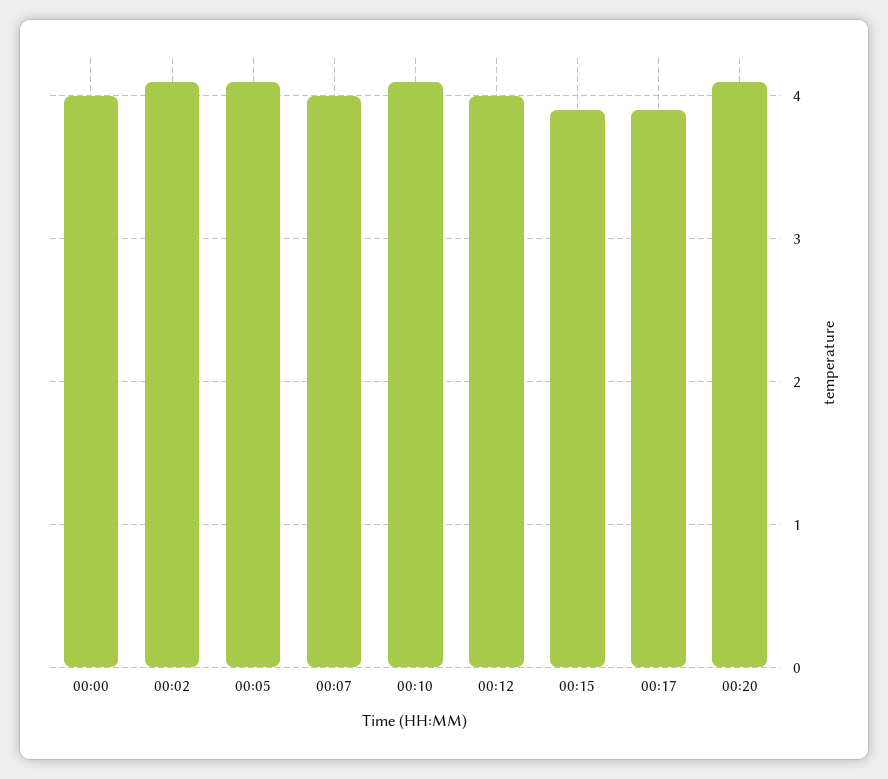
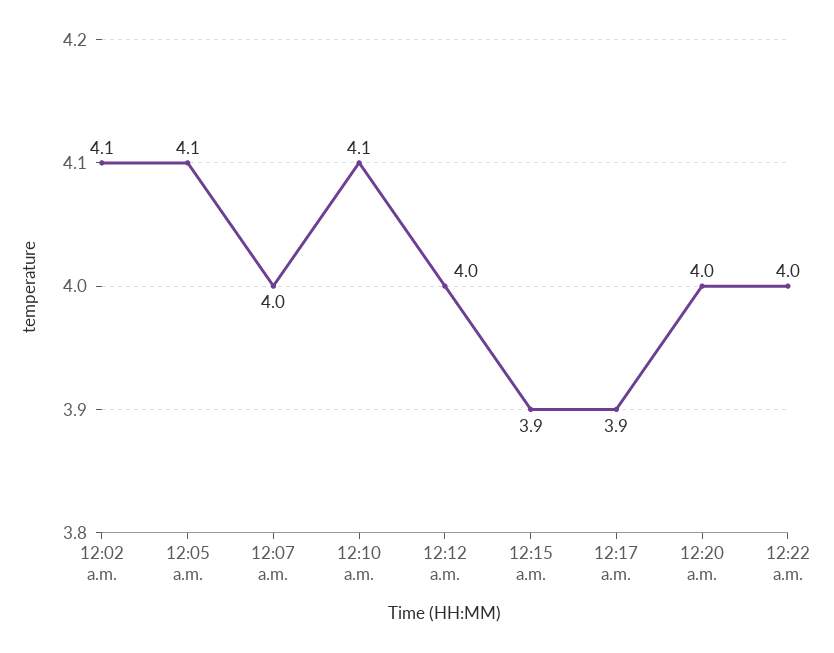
00:00: 4 -> none
00:20: 4.1 -> 4
12:22 a.m.: none -> 4

